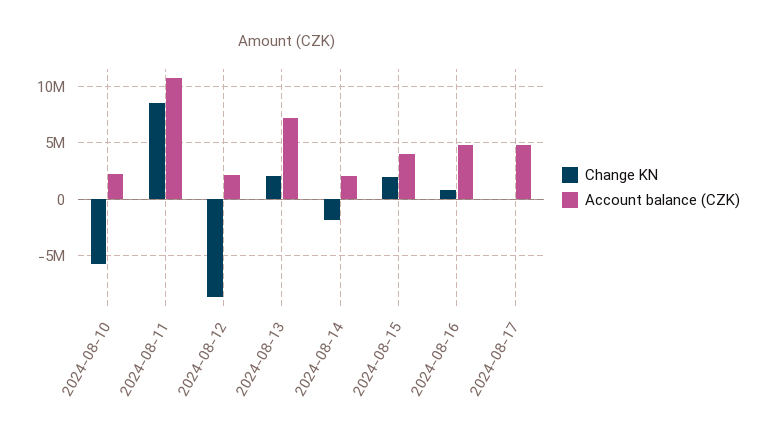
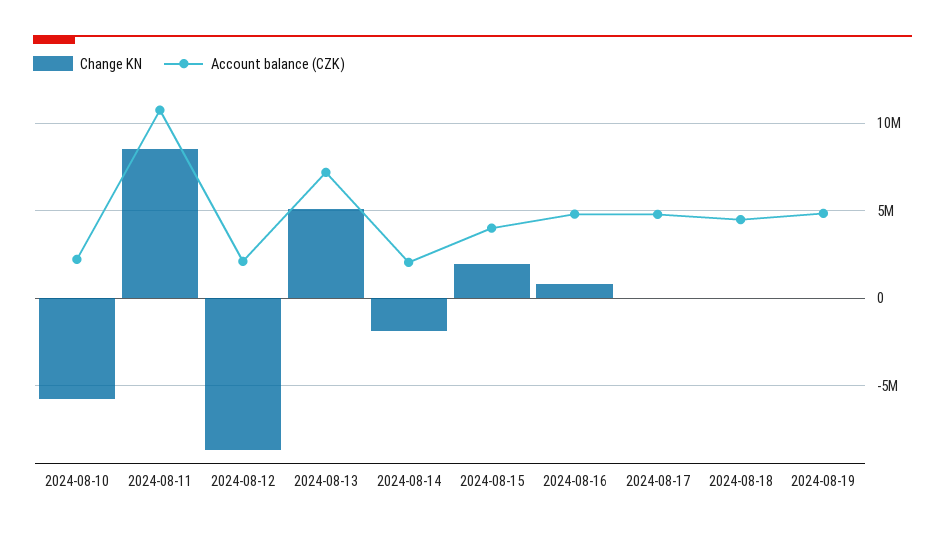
Change KN, 2024-08-13: 2000000 -> 5000000
Change KN, 2024-08-18: none -> 0
Account balance (CZK), 2024-08-18: none -> 4500000
Change KN, 2024-08-19: none -> 0
Account balance (CZK), 2024-08-19: none -> 5000000

